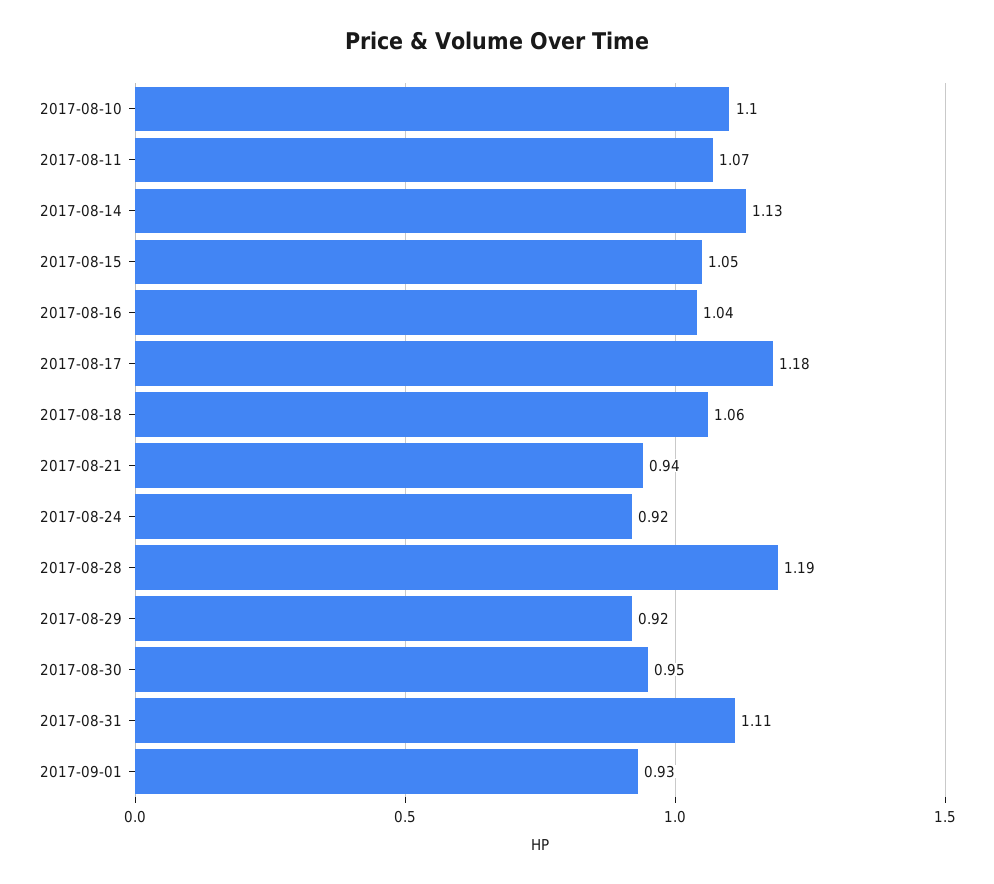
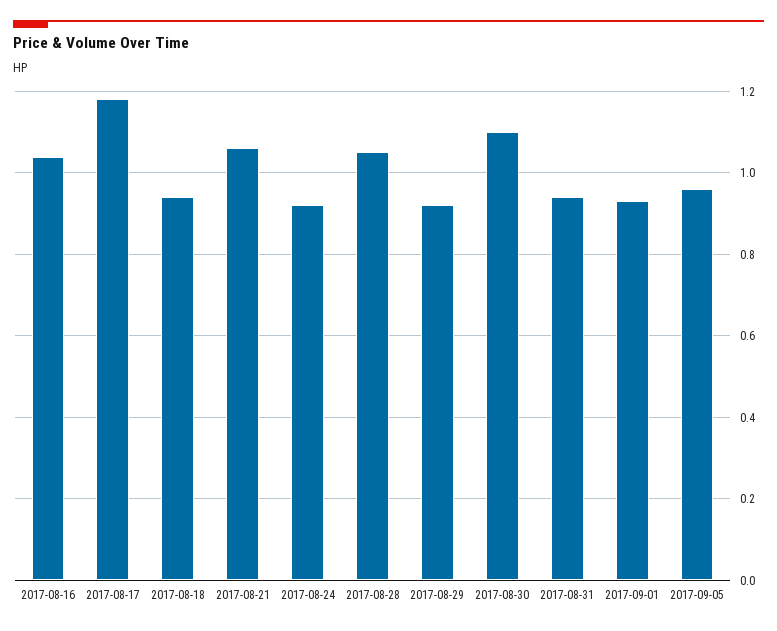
2017-08-10: 1.1 -> none
2017-08-11: 1.07 -> none
2017-08-14: 1.13 -> none
2017-08-15: 1.05 -> none
2017-08-18: 1.06 -> 0.95
2017-08-21: 0.94 -> 1.05
2017-08-28: 1.19 -> 1.05
2017-08-30: 0.95 -> 1.1
2017-08-31: 1.11 -> 0.95
2017-09-05: none -> 0.95

